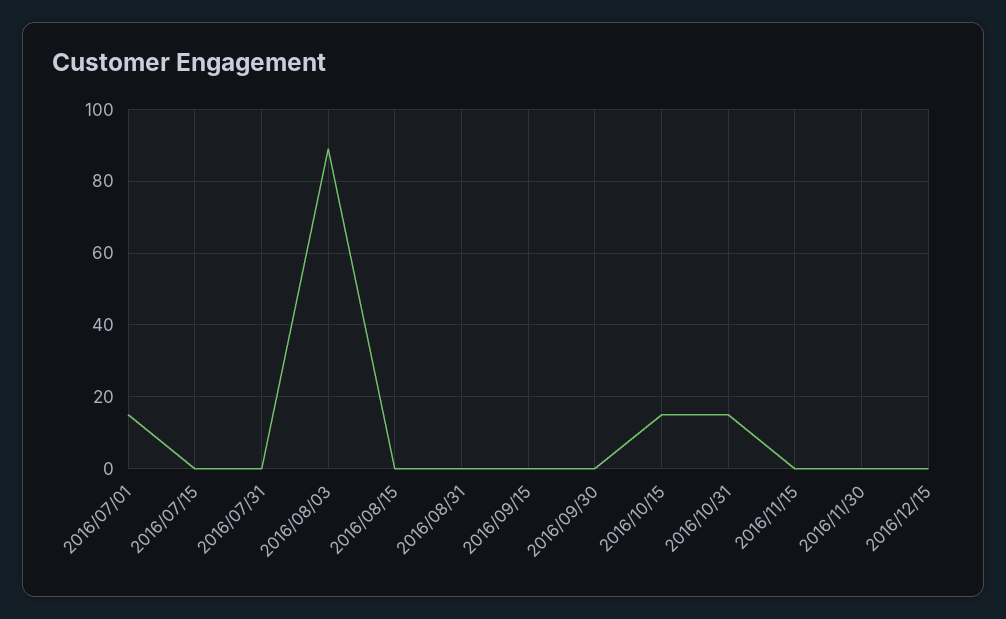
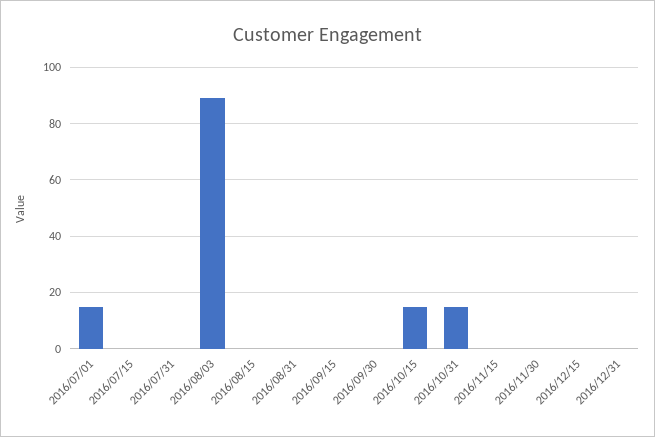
2016/12/31: none -> 0

